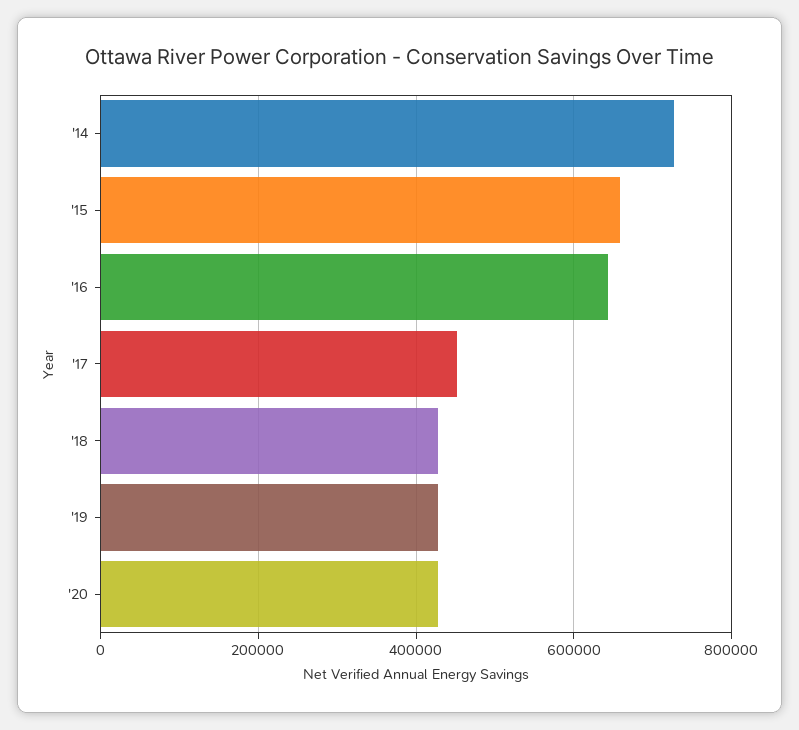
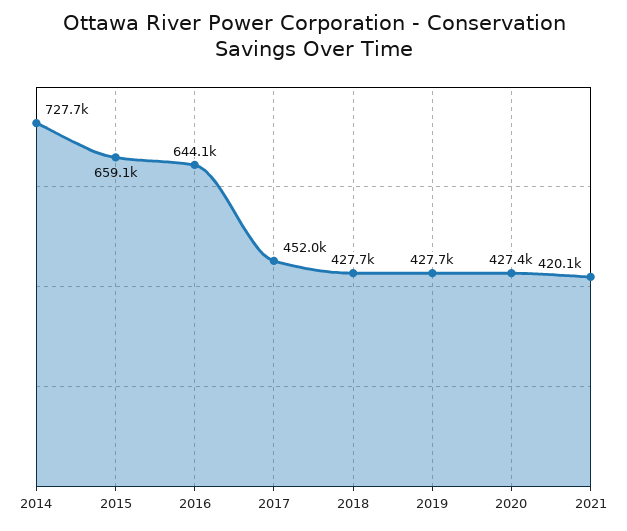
2021: none -> 420100

